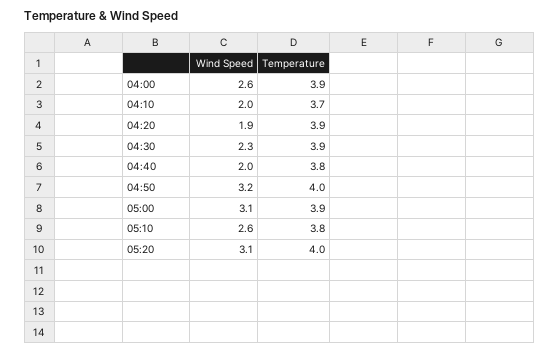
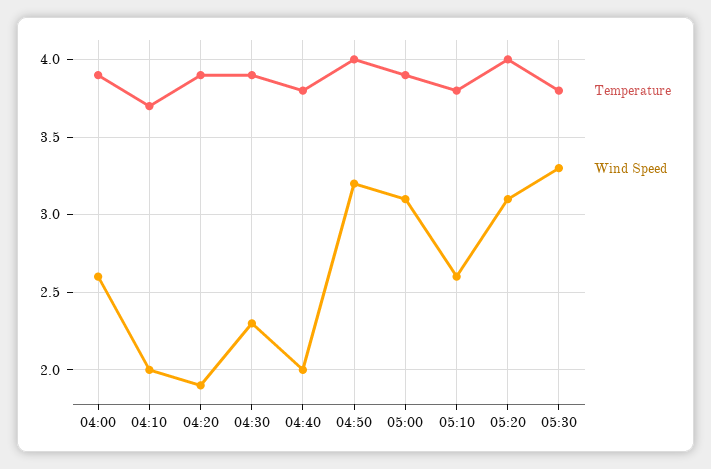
Temperature, 05:30: none -> 3.8
Wind Speed, 05:30: none -> 3.3

